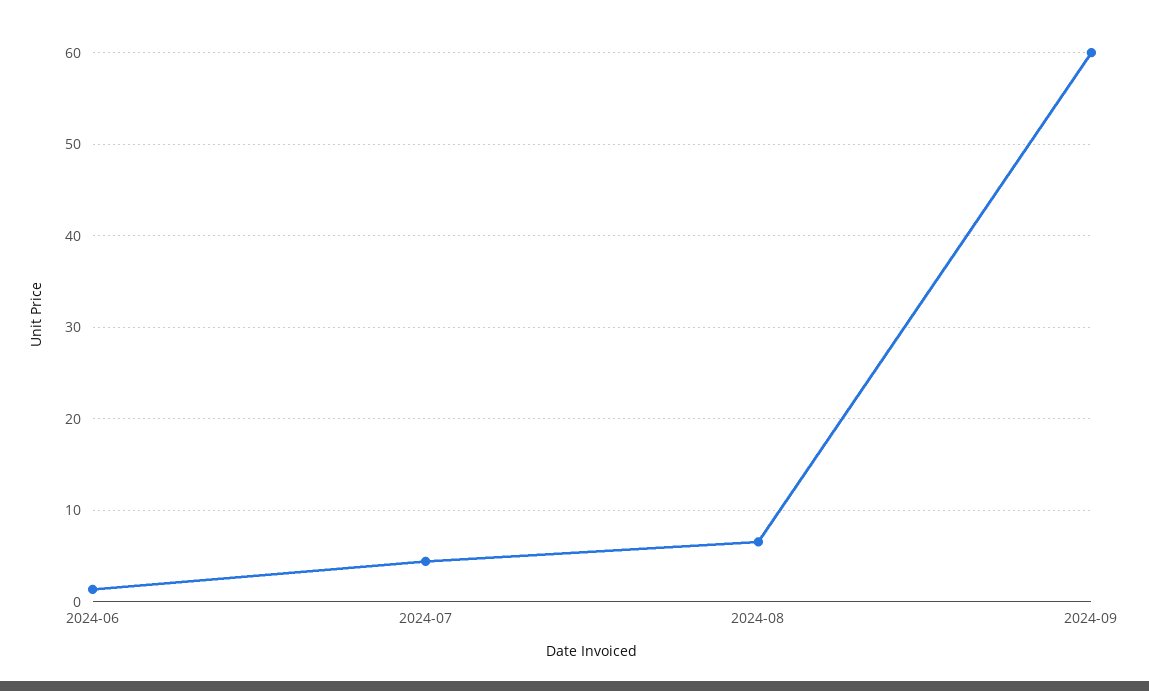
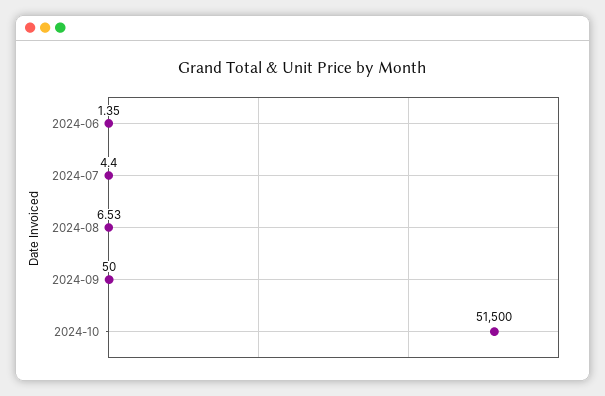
2024-09: 60 -> 50
2024-10: none -> 51500

